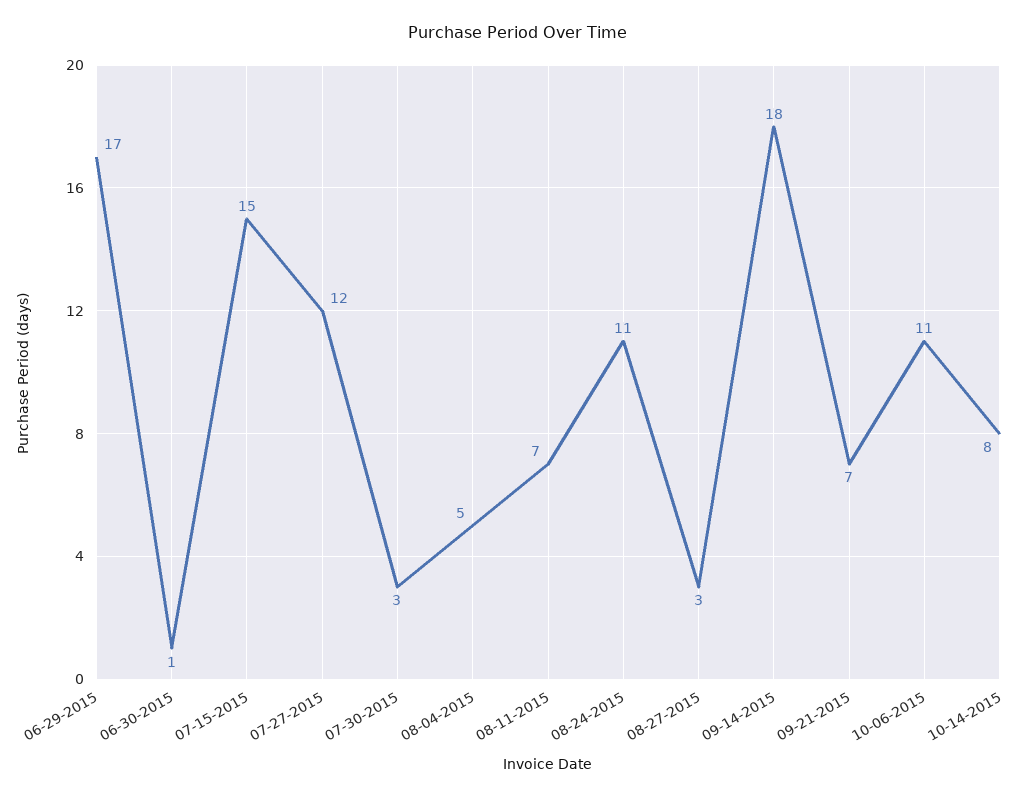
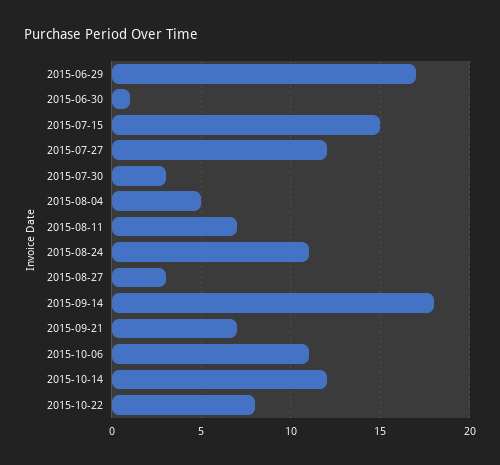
10-14-2015: 8 -> 12
2015-10-22: none -> 8

